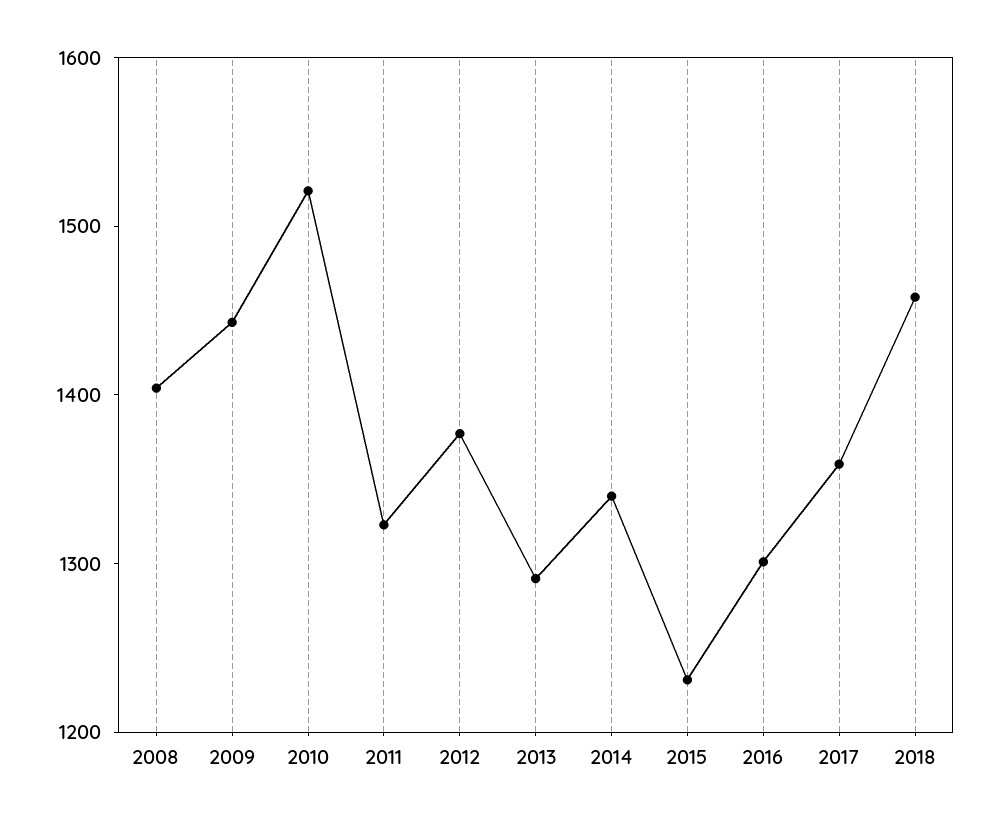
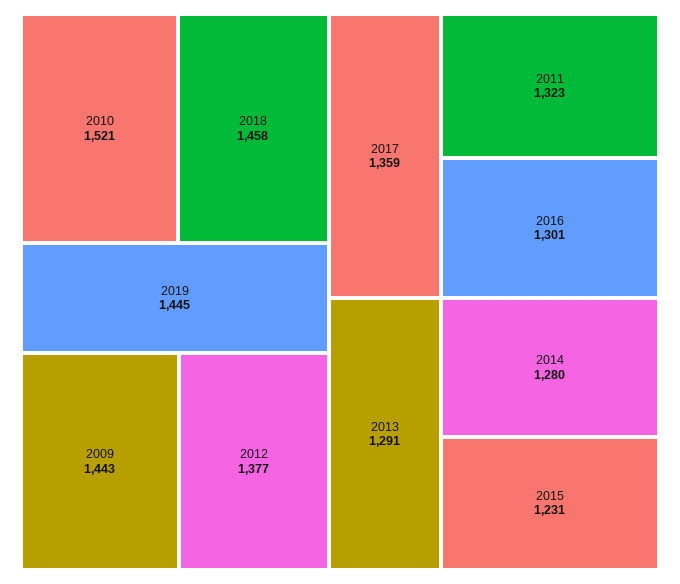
2008: 1400 -> none
2014: 1340 -> 1280
2019: none -> 1445

